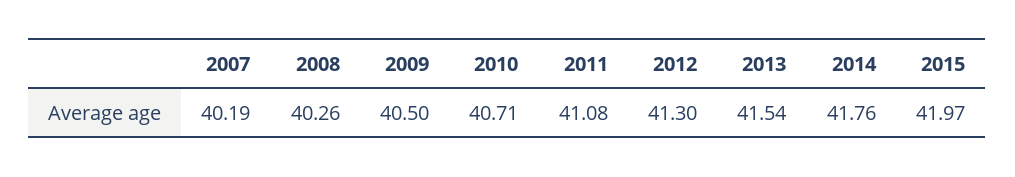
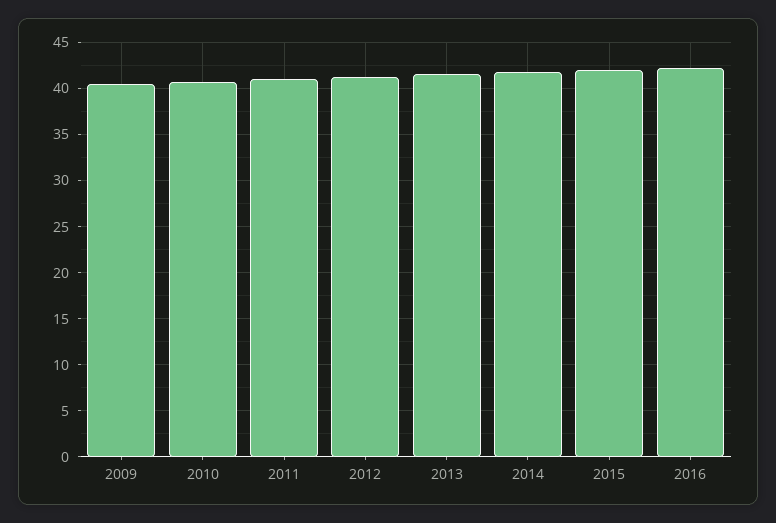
2007: 40.19 -> none
2008: 40.26 -> none
2016: none -> 42

